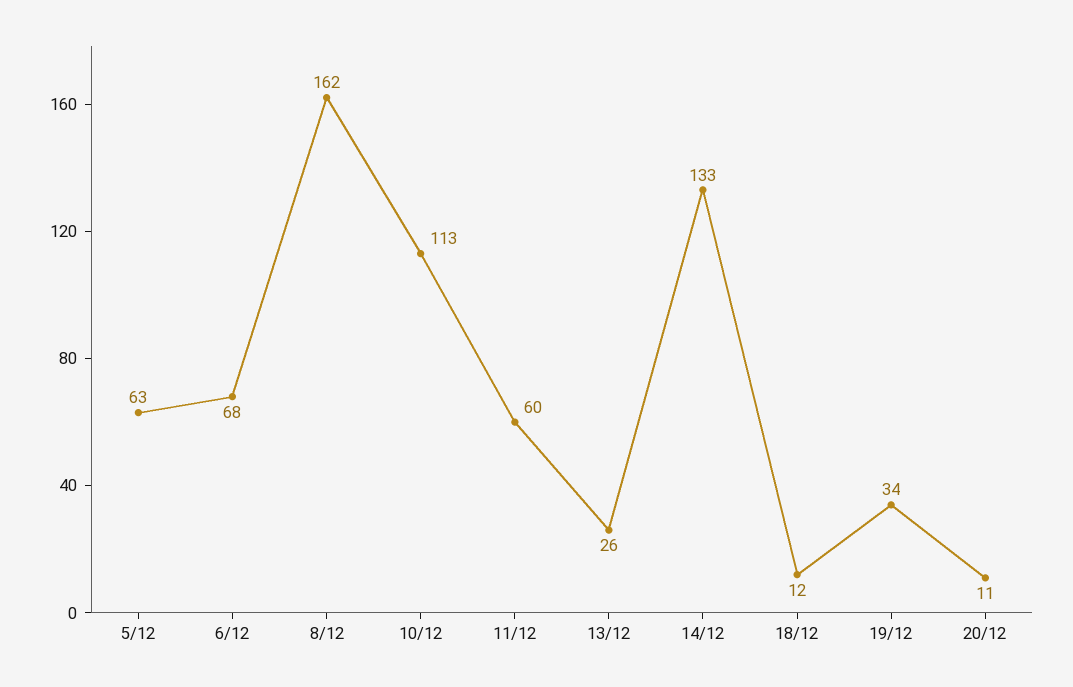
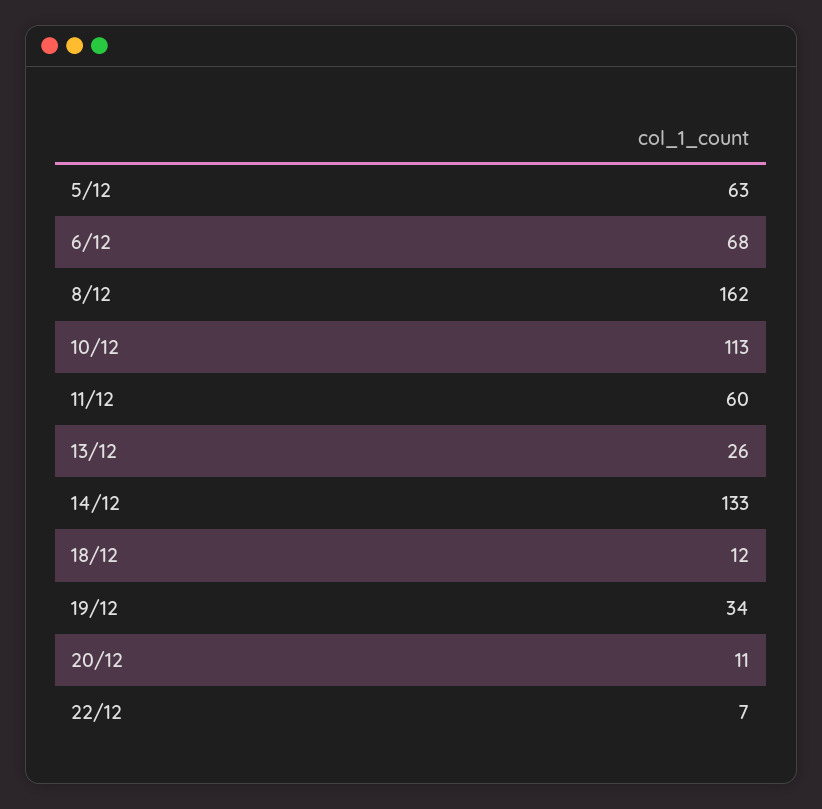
22/12: none -> 7

